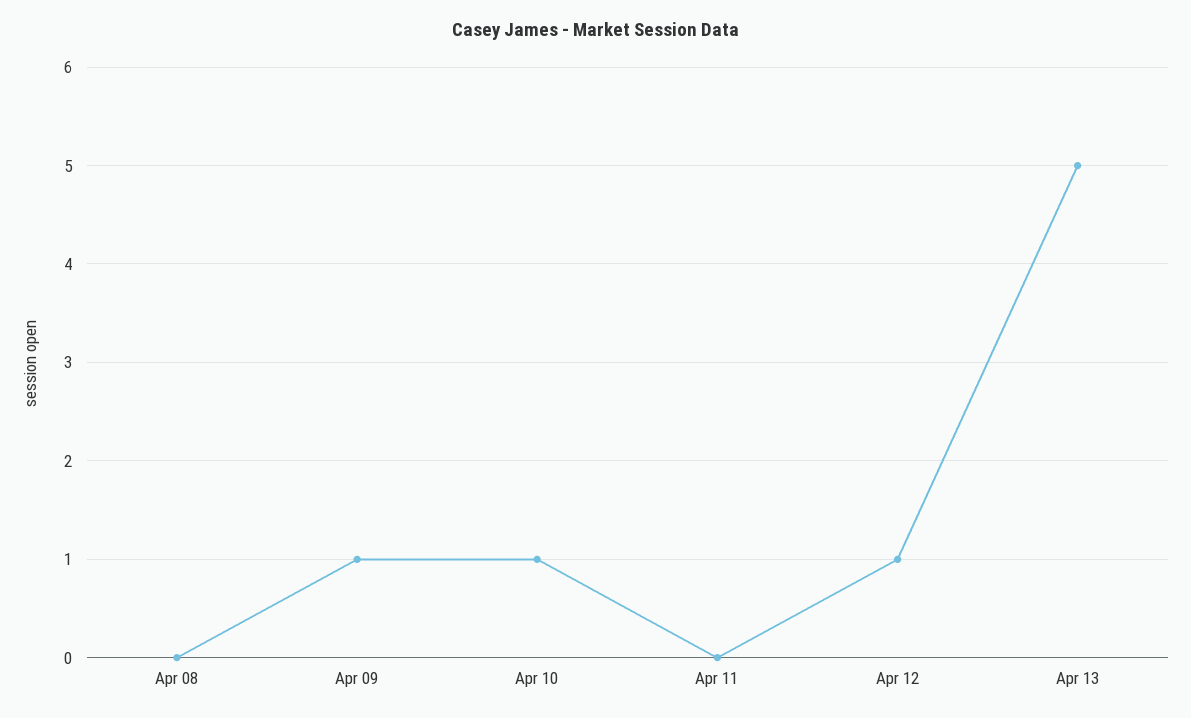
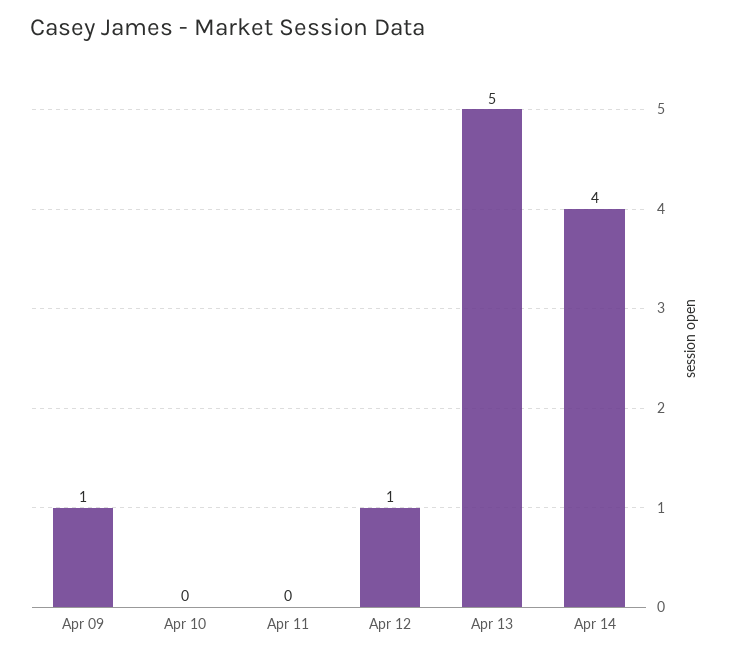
Apr 08: 0 -> none
Apr 10: 1 -> 0
Apr 14: none -> 4

